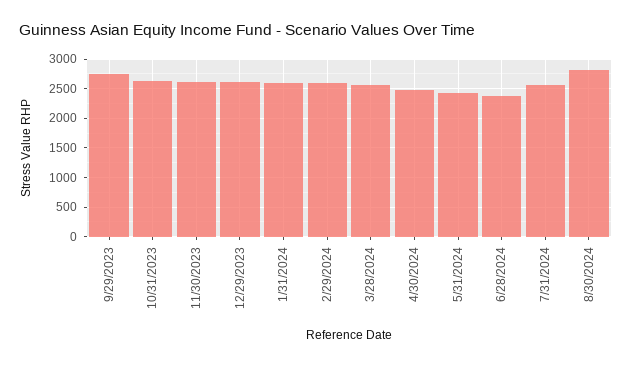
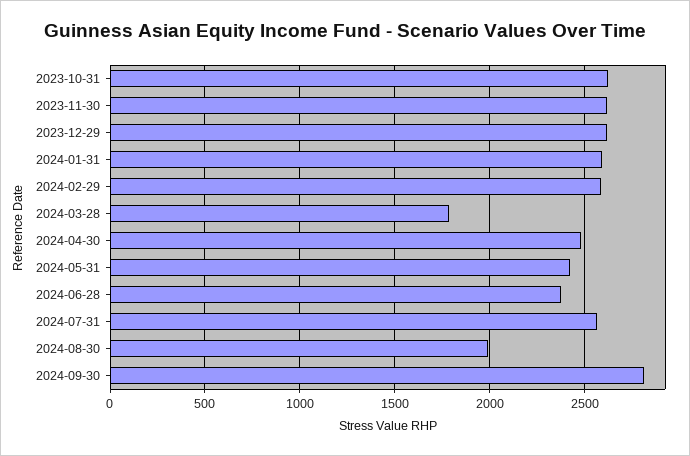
9/29/2023: 2750 -> none
3/28/2024: 2500 -> 1800
8/30/2024: 2750 -> 2000
2024-09-30: none -> 2800

